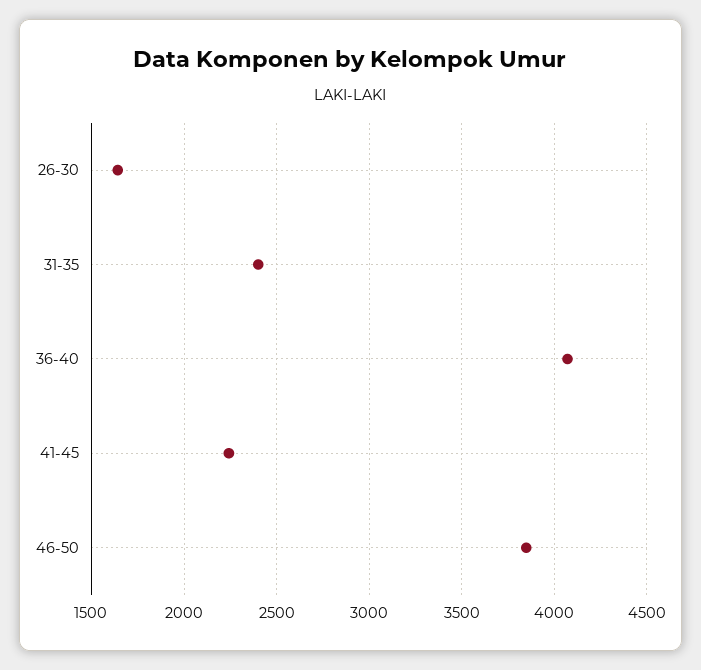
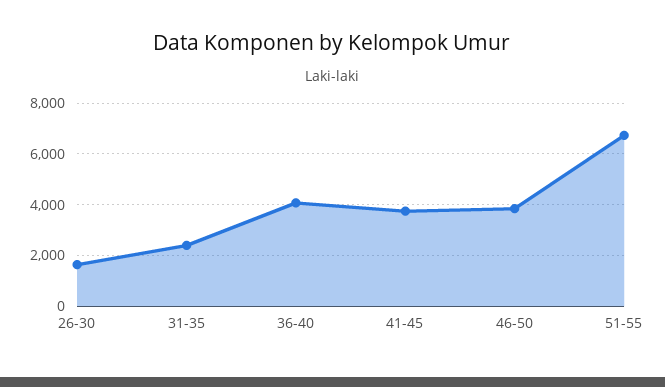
41-45: 2250 -> 3750
51-55: none -> 6750

